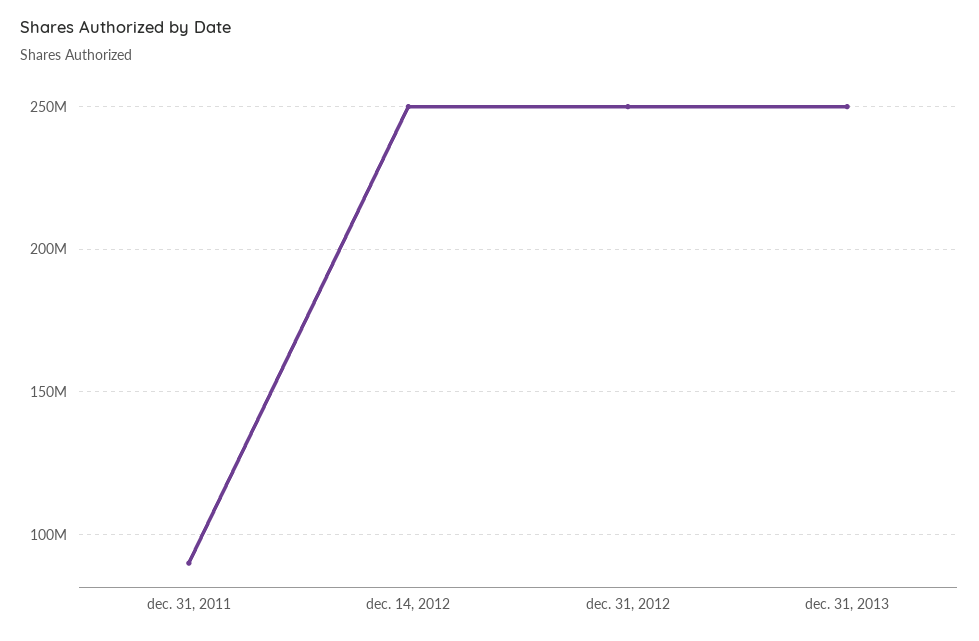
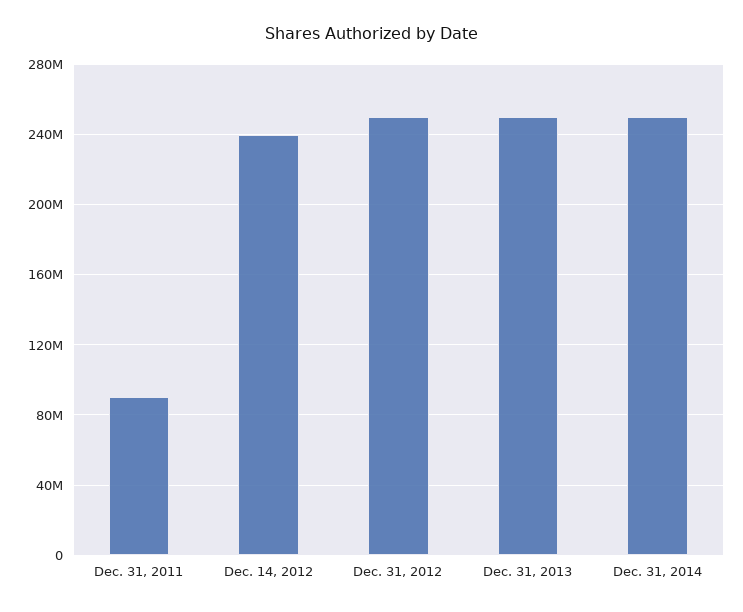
dec. 14, 2012: 250000000 -> 240000000
Dec. 31, 2014: none -> 250000000

